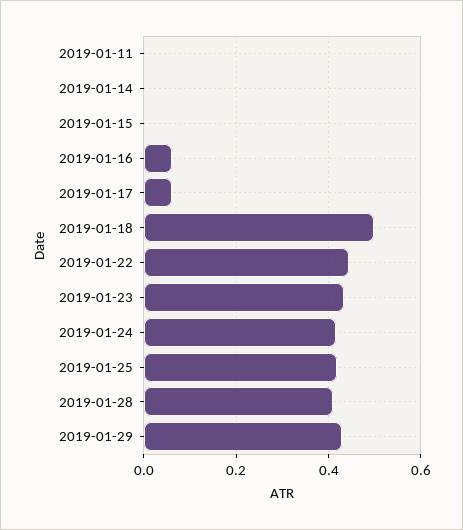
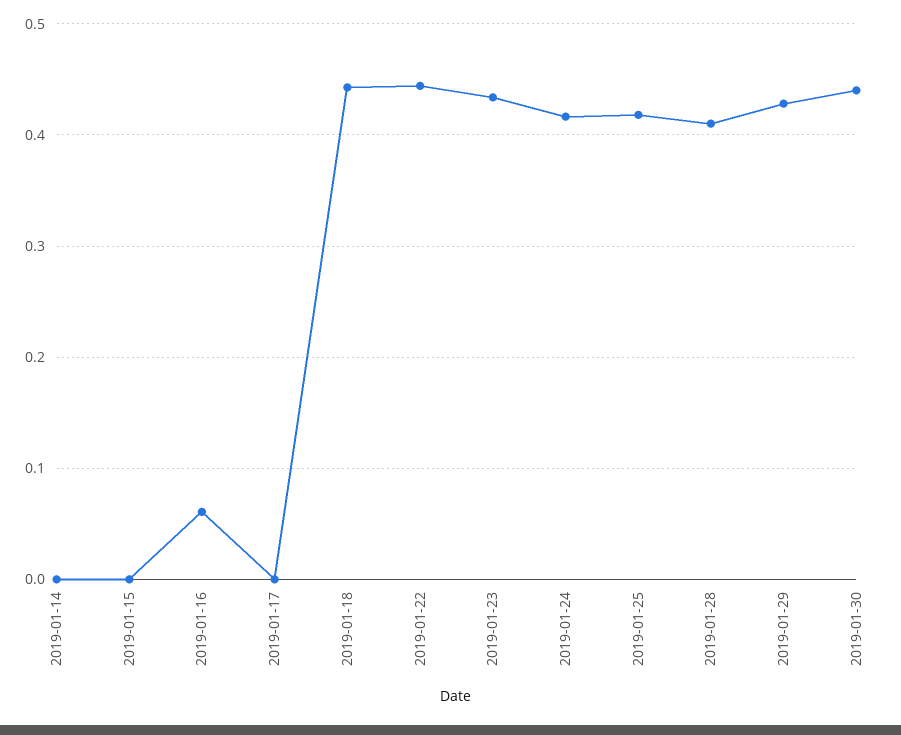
2019-01-11: 0 -> none
2019-01-17: 0.06 -> 0
2019-01-18: 0.5 -> 0.44
2019-01-30: none -> 0.44

